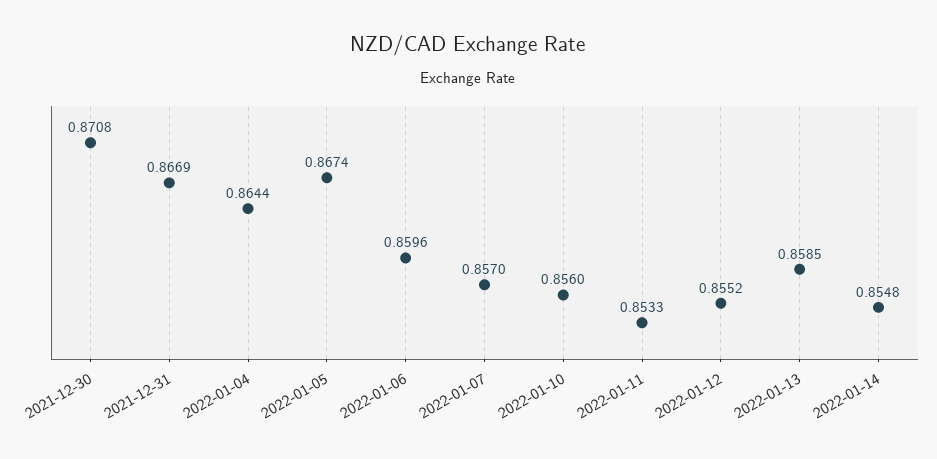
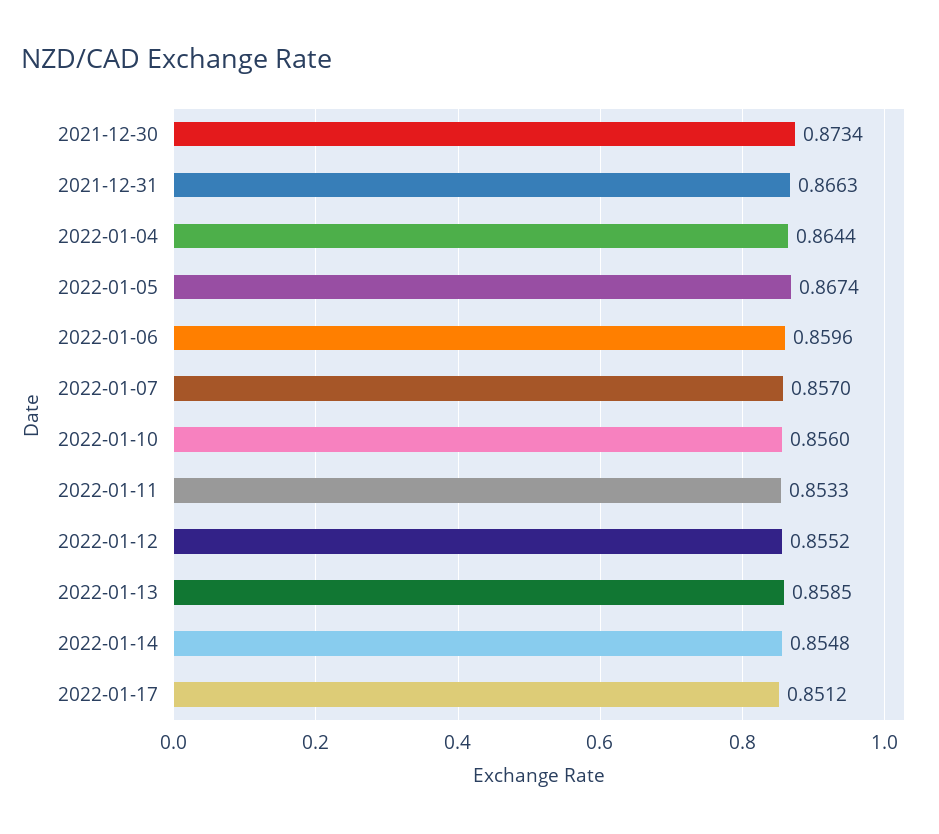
2021-12-30: 0.8708 -> 0.8734
2021-12-31: 0.8669 -> 0.8663
2022-01-17: none -> 0.8512

